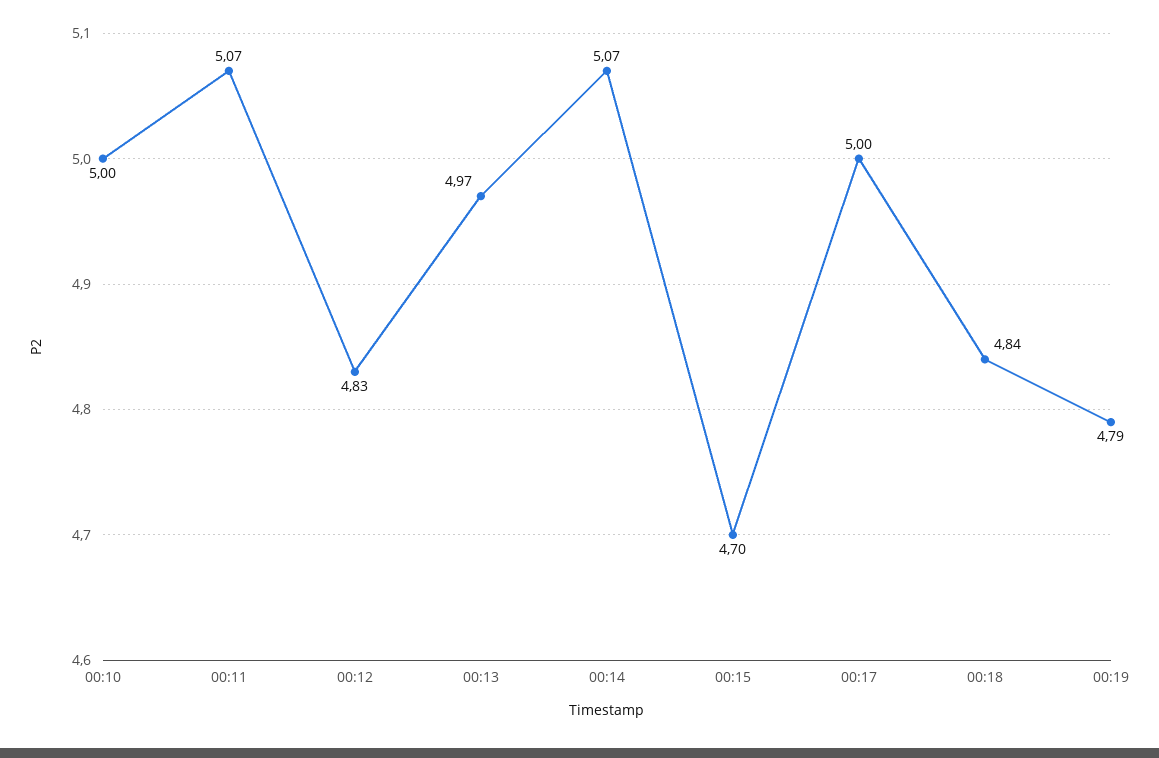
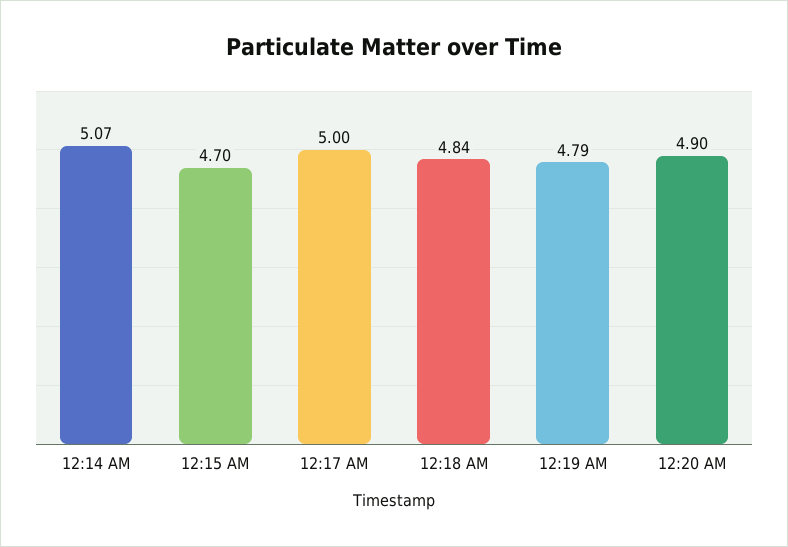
00:10: 5 -> none
00:11: 5.07 -> none
00:12: 4.83 -> none
00:13: 4.97 -> none
12:20 AM: none -> 4.9

